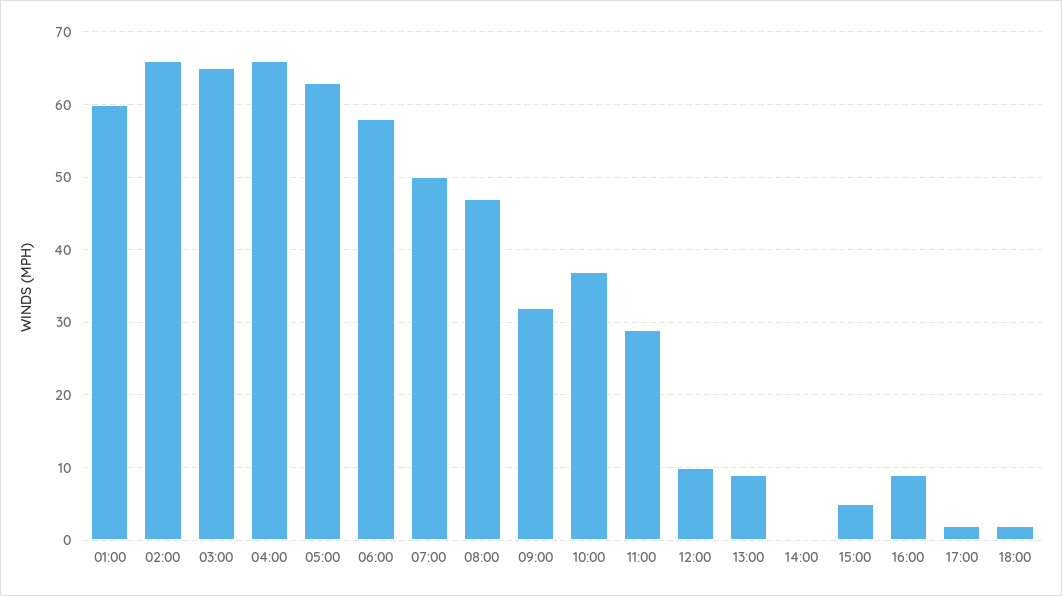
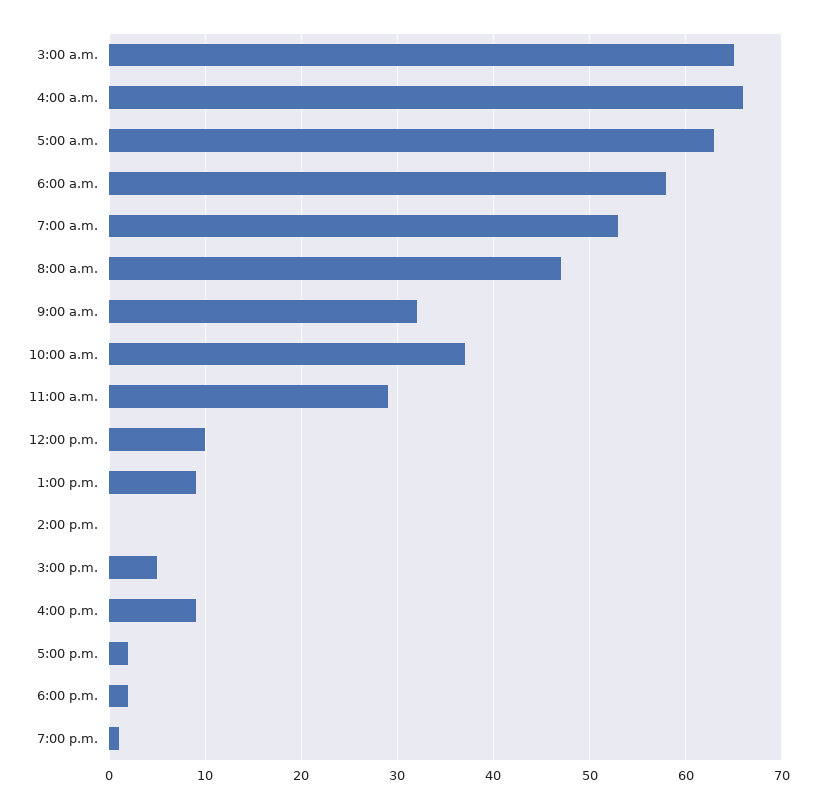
01:00: 60 -> none
02:00: 66 -> none
07:00: 50 -> 53
7:00 p.m.: none -> 1

